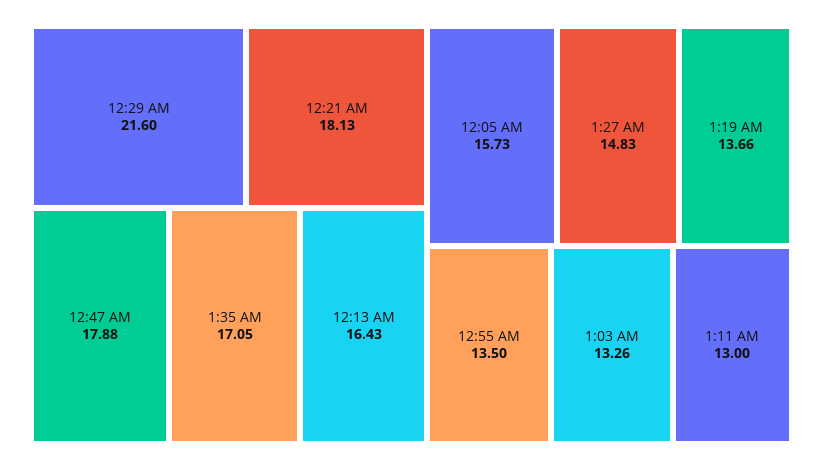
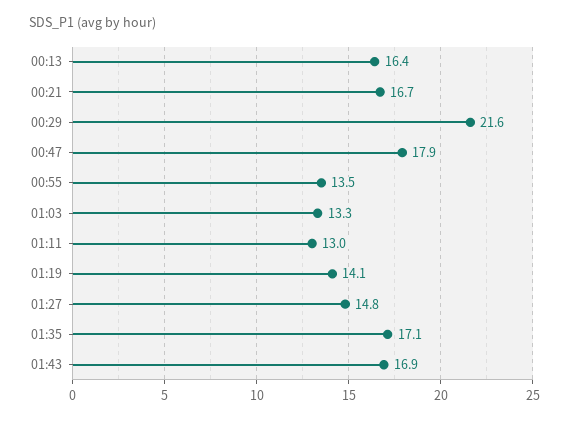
12:21 AM: 18.13 -> 16.7
12:05 AM: 15.73 -> none
1:19 AM: 13.66 -> 14.1
01:43: none -> 16.9

